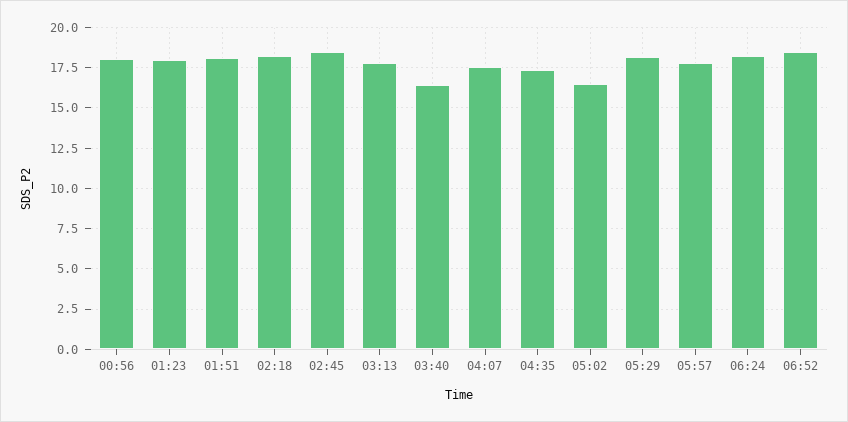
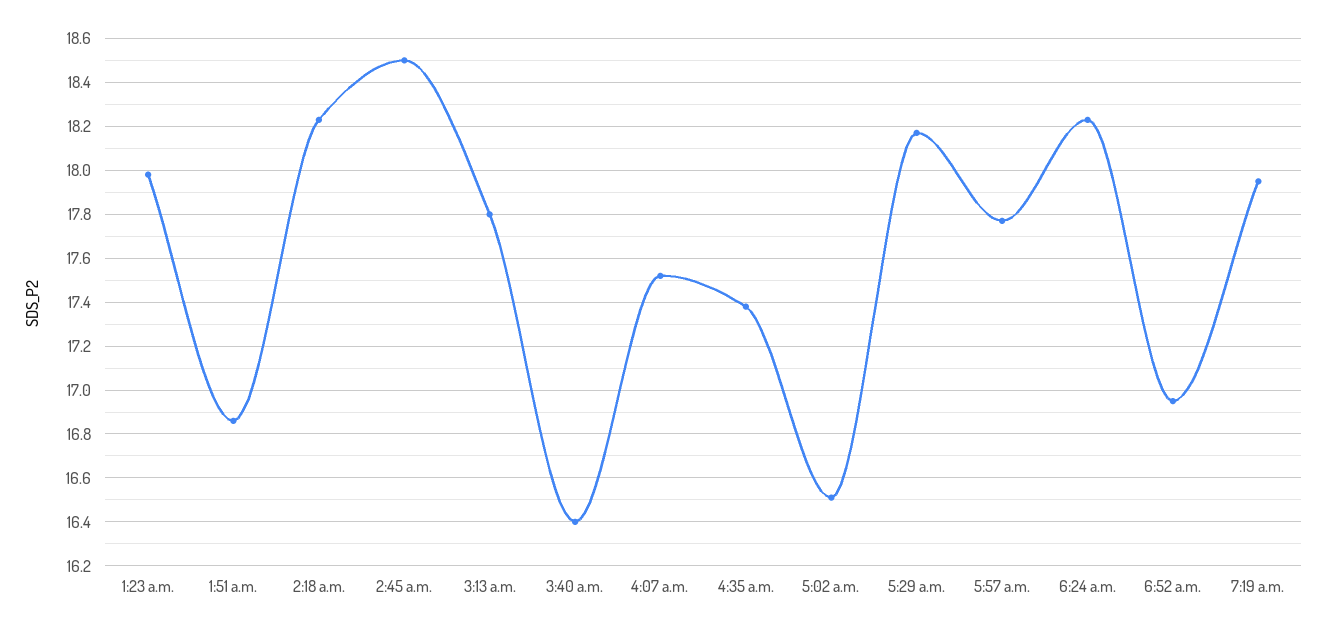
00:56: 18 -> none
01:51: 18 -> 16.85
06:52: 18.5 -> 16.95
7:19 a.m.: none -> 17.95

